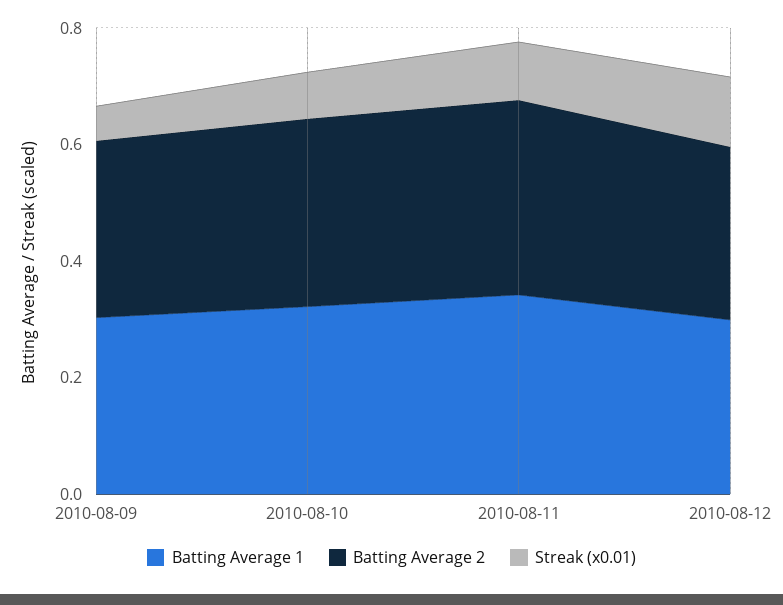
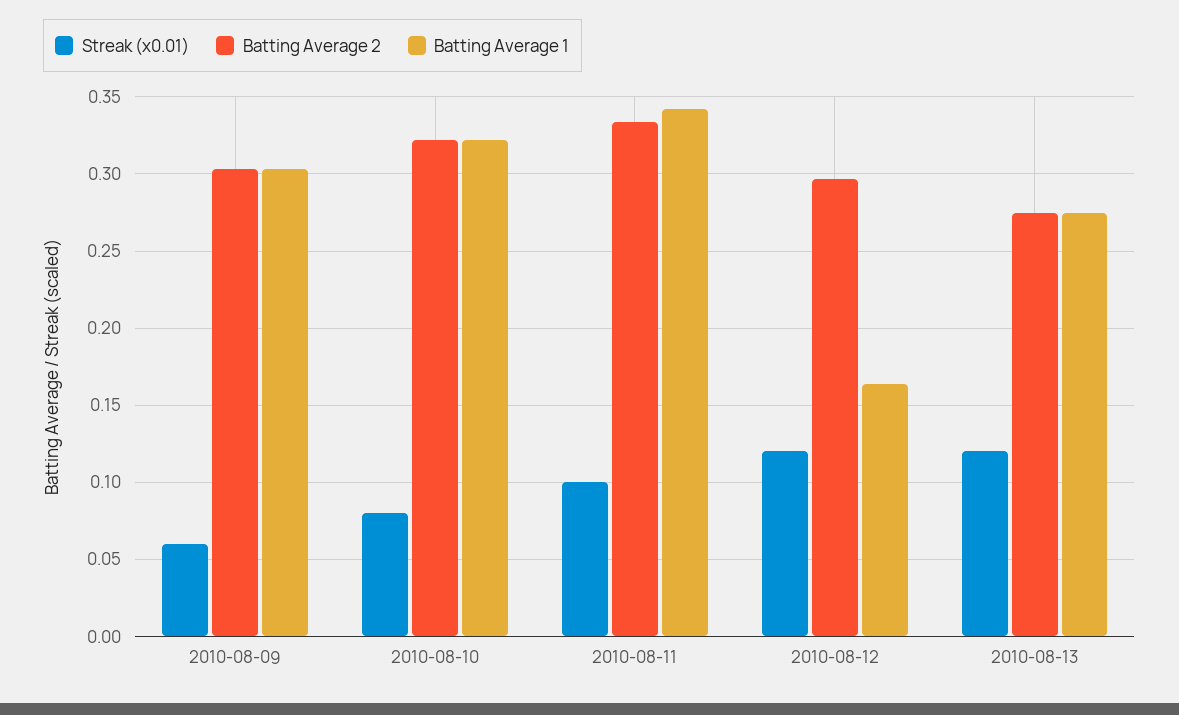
Batting Average 1, 2010-08-12: 0.3 -> 0.165
Streak (x0.01), 2010-08-13: none -> 0.12
Batting Average 2, 2010-08-13: none -> 0.275
Batting Average 1, 2010-08-13: none -> 0.275

